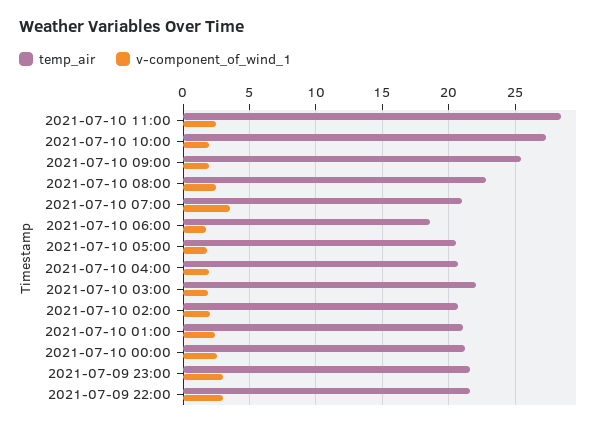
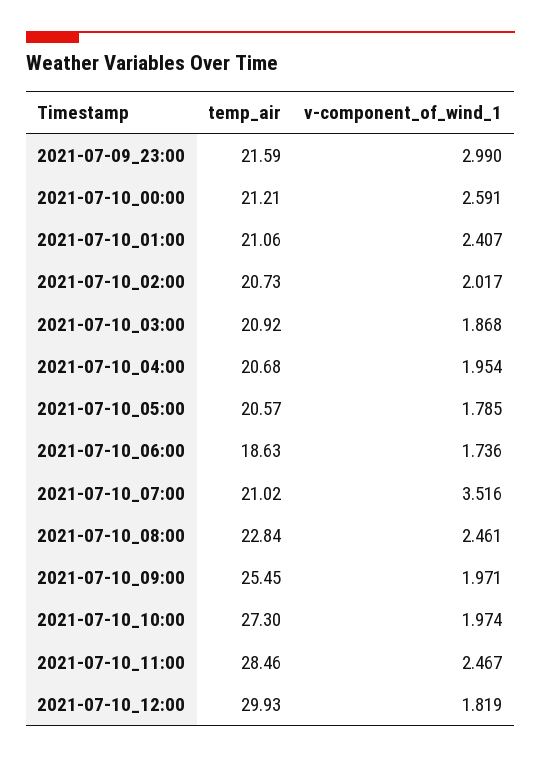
temp_air, 2021-07-10 03:00: 22 -> 20.92
temp_air, 2021-07-09 22:00: 21.5 -> none
v-component_of_wind_1, 2021-07-09 22:00: 3 -> none
temp_air, 2021-07-10_12:00: none -> 29.93
v-component_of_wind_1, 2021-07-10_12:00: none -> 1.819

